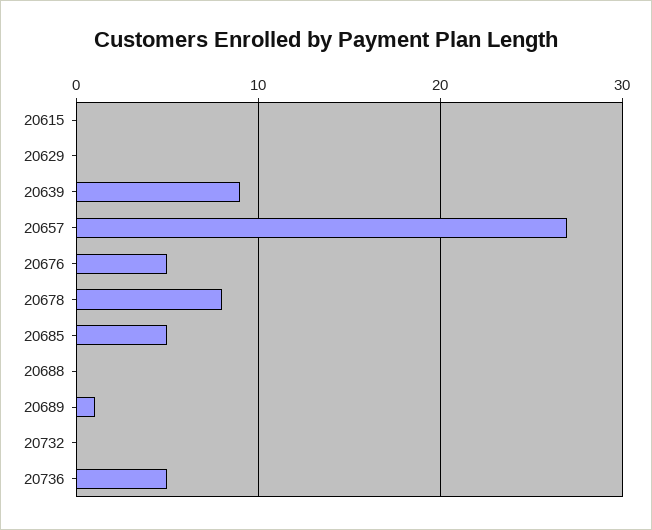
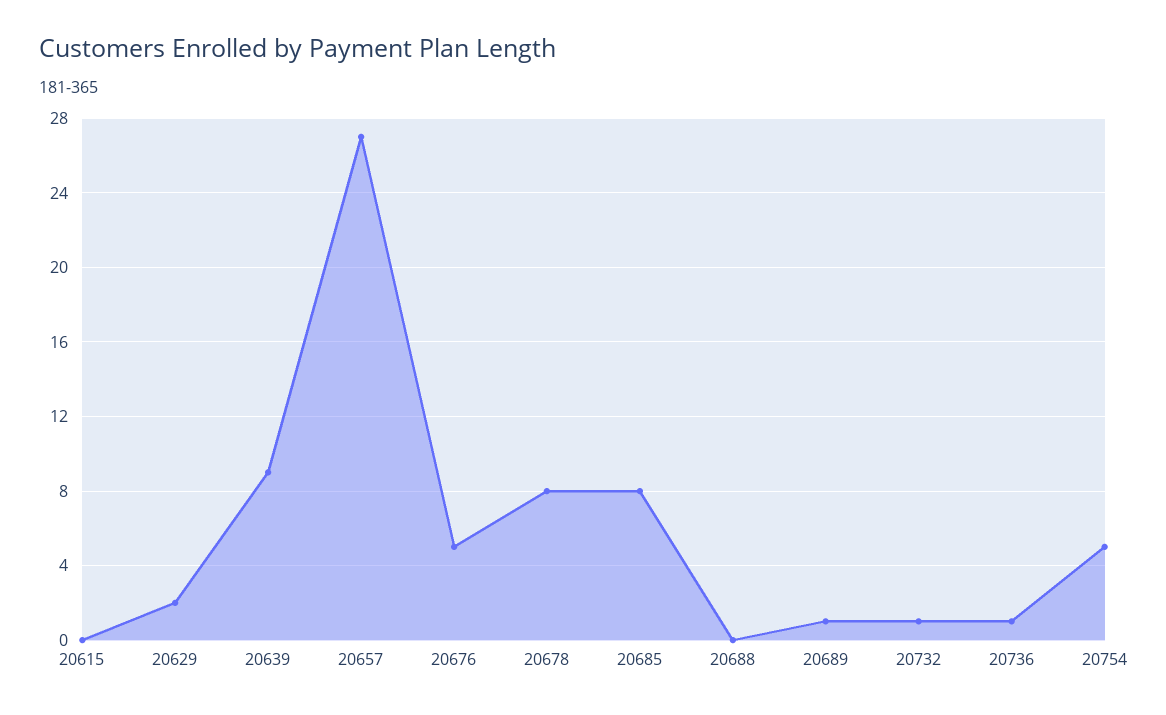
20629: 0 -> 2
20685: 5 -> 8
20732: 0 -> 1
20736: 5 -> 1
20754: none -> 5

